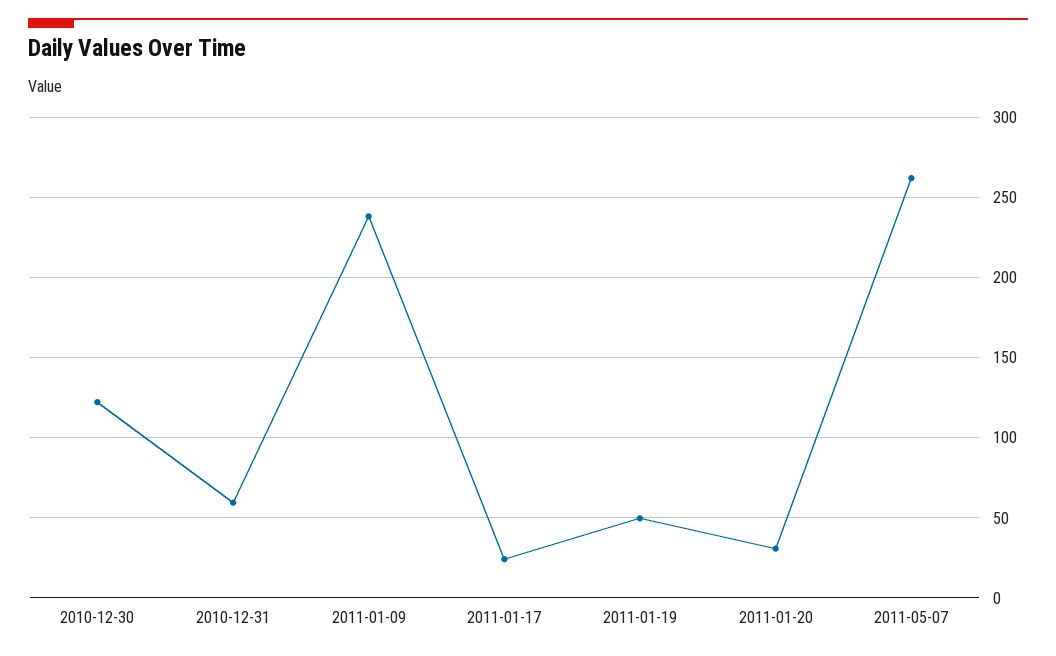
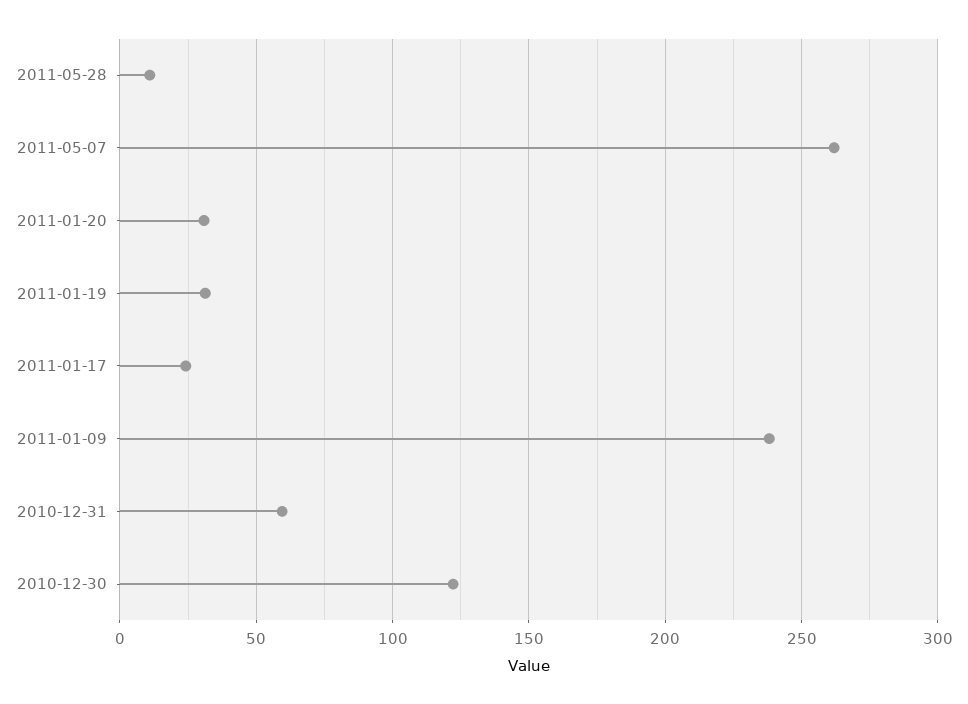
2011-01-19: 50 -> 30
2011-05-28: none -> 10

